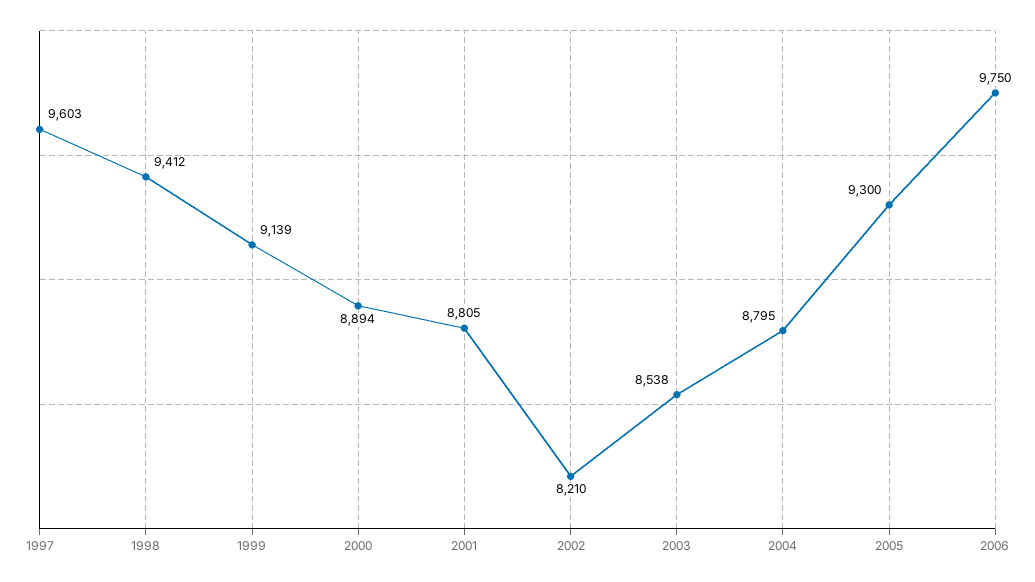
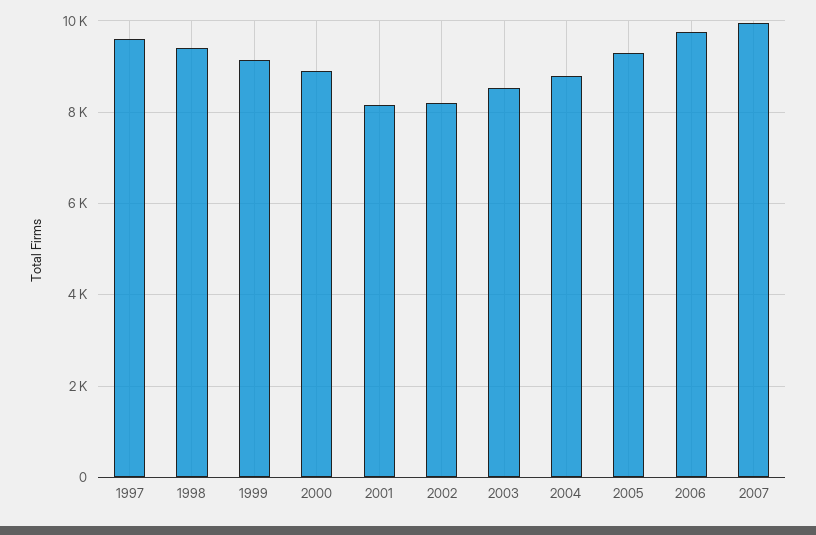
2001: 8805 -> 8200
2007: none -> 10000

